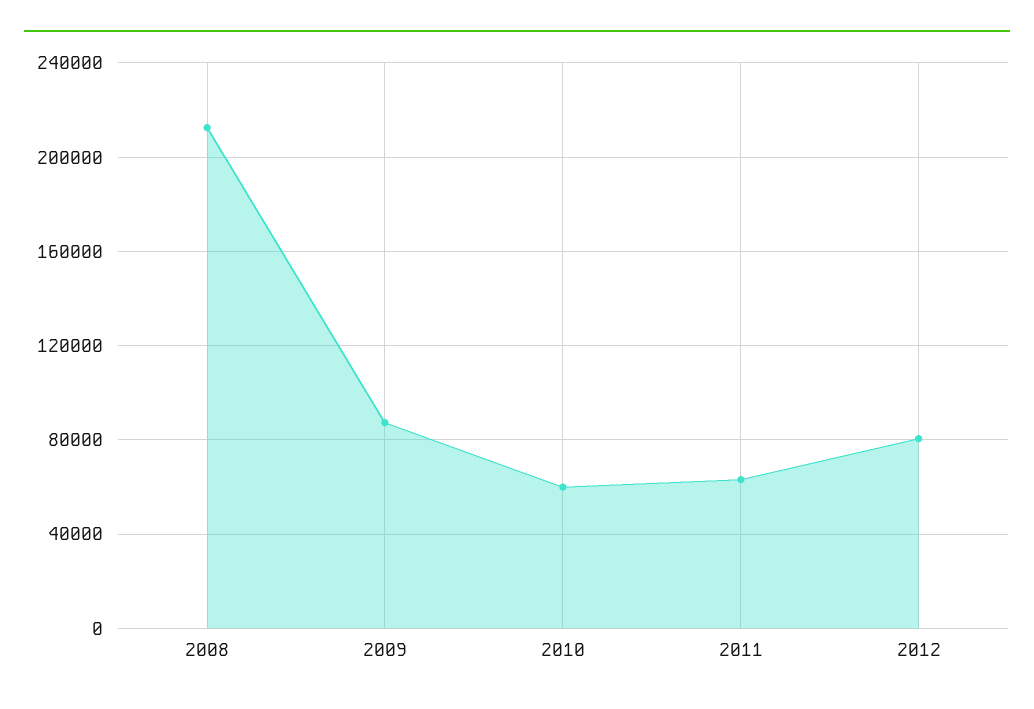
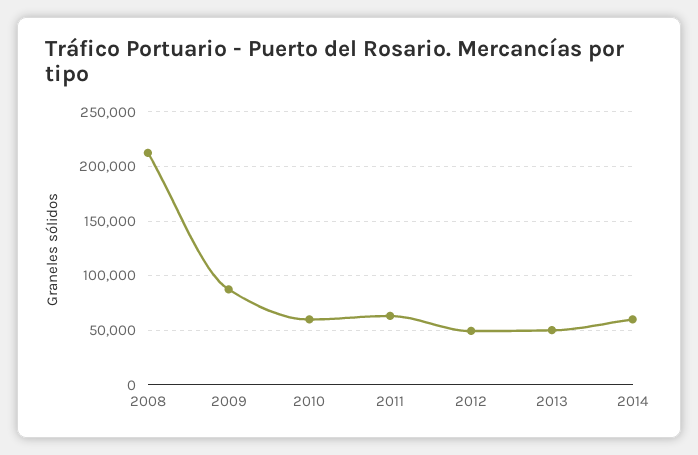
2012: 80000 -> 50000
2013: none -> 50000
2014: none -> 60000

